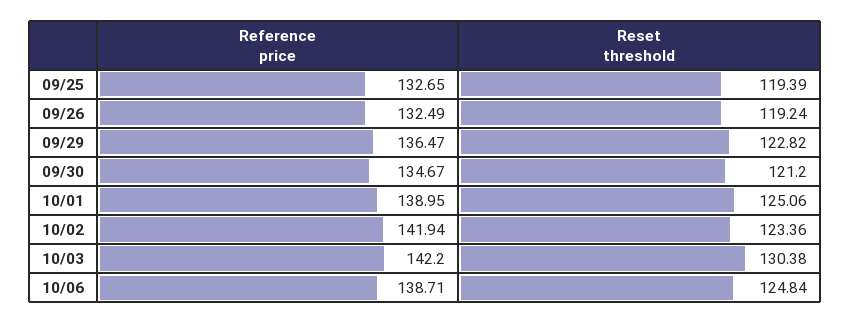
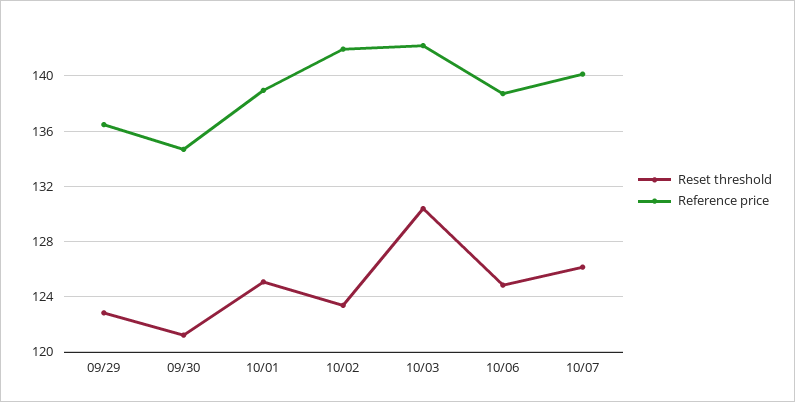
Reference price, 09/25: 132.65 -> none
Reset threshold, 09/25: 119.39 -> none
Reference price, 09/26: 132.49 -> none
Reset threshold, 09/26: 119.24 -> none
Reset threshold, 10/07: none -> 126
Reference price, 10/07: none -> 140

